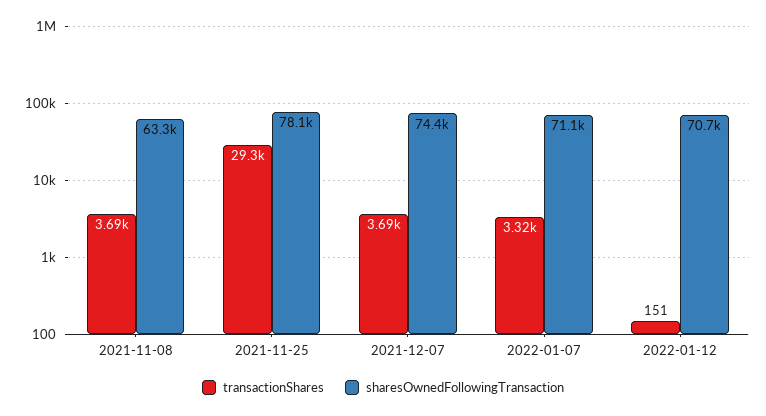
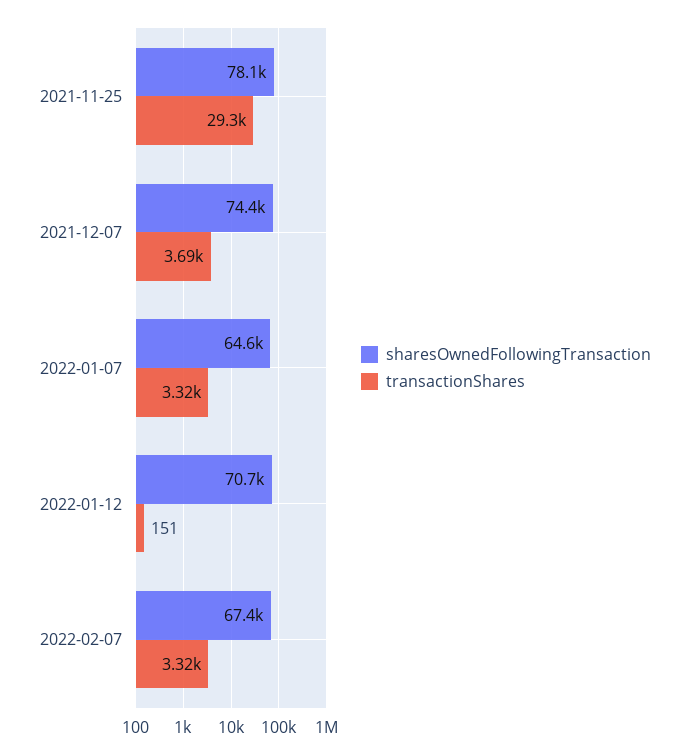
transactionShares, 2021-11-08: 3690 -> none
sharesOwnedFollowingTransaction, 2021-11-08: 63300 -> none
sharesOwnedFollowingTransaction, 2022-01-07: 71100 -> 64600
sharesOwnedFollowingTransaction, 2022-02-07: none -> 67400
transactionShares, 2022-02-07: none -> 3320

